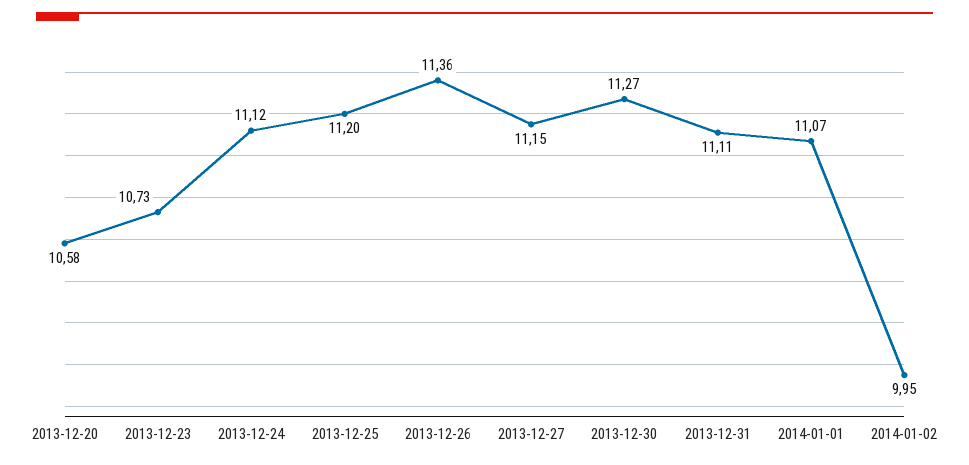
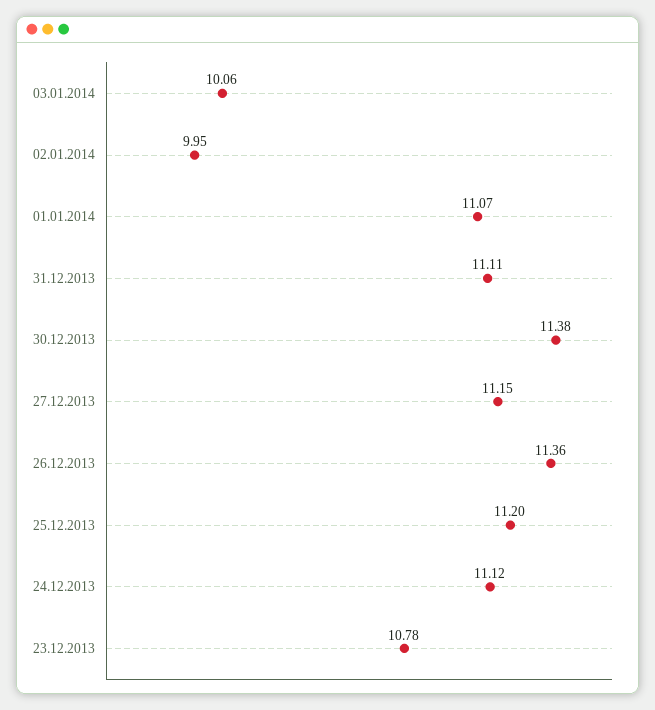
2013-12-20: 10.58 -> none
2013-12-23: 10.73 -> 10.78
2013-12-30: 11.27 -> 11.38
03.01.2014: none -> 10.06

